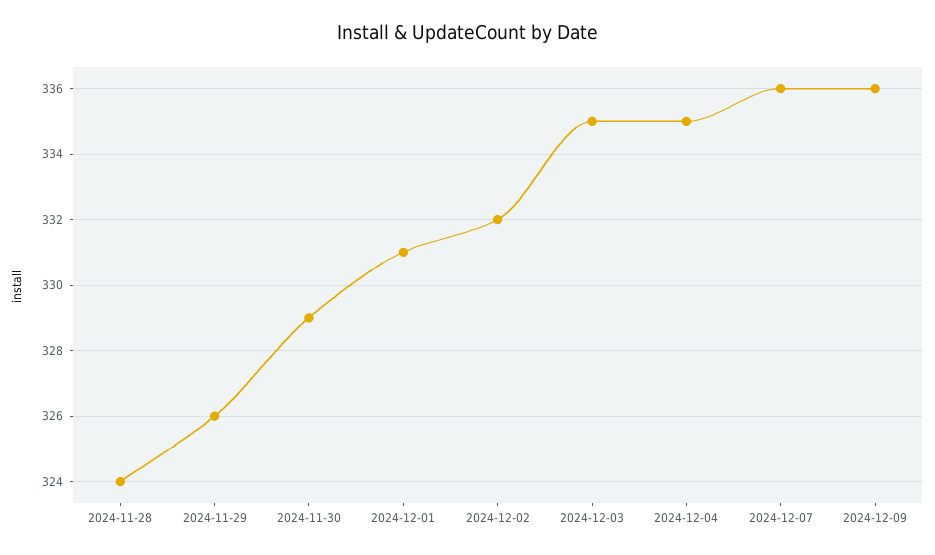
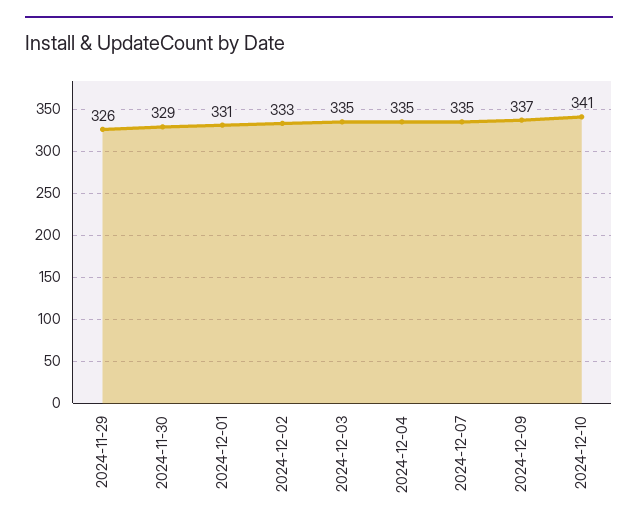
2024-11-28: 324 -> none
2024-12-02: 332 -> 333
2024-12-07: 336 -> 335
2024-12-09: 336 -> 337
2024-12-10: none -> 341

